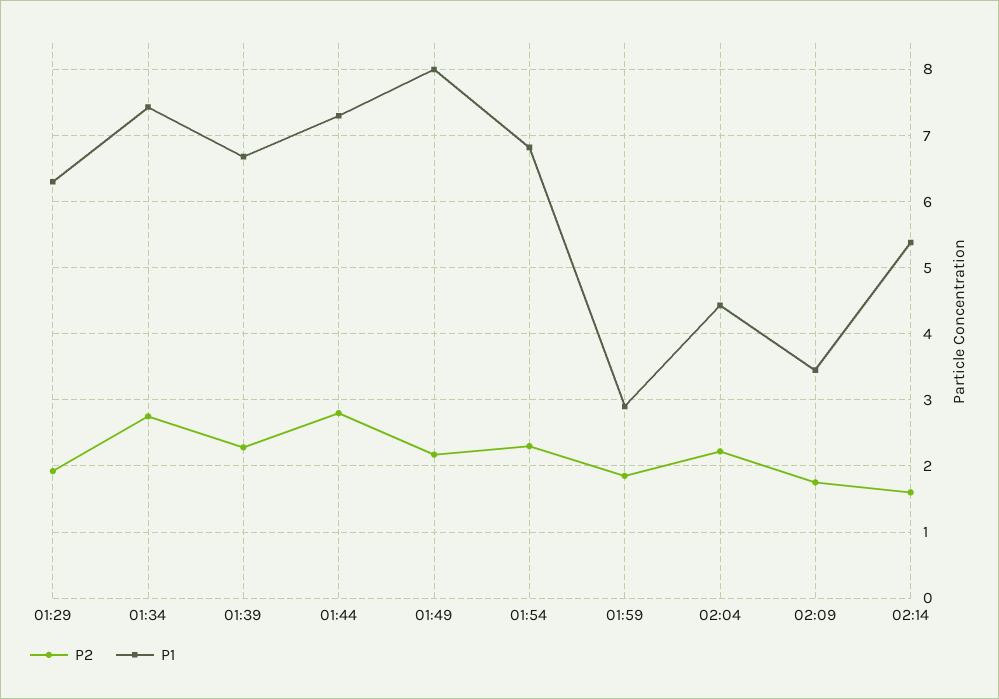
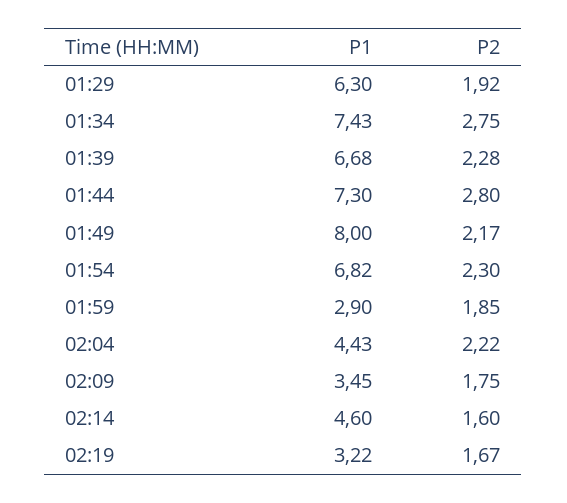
P1, 02:14: 5.4 -> 4.6
P1, 02:19: none -> 3.22
P2, 02:19: none -> 1.67

